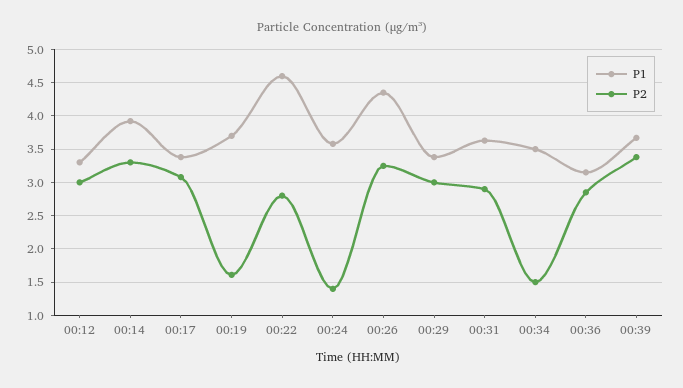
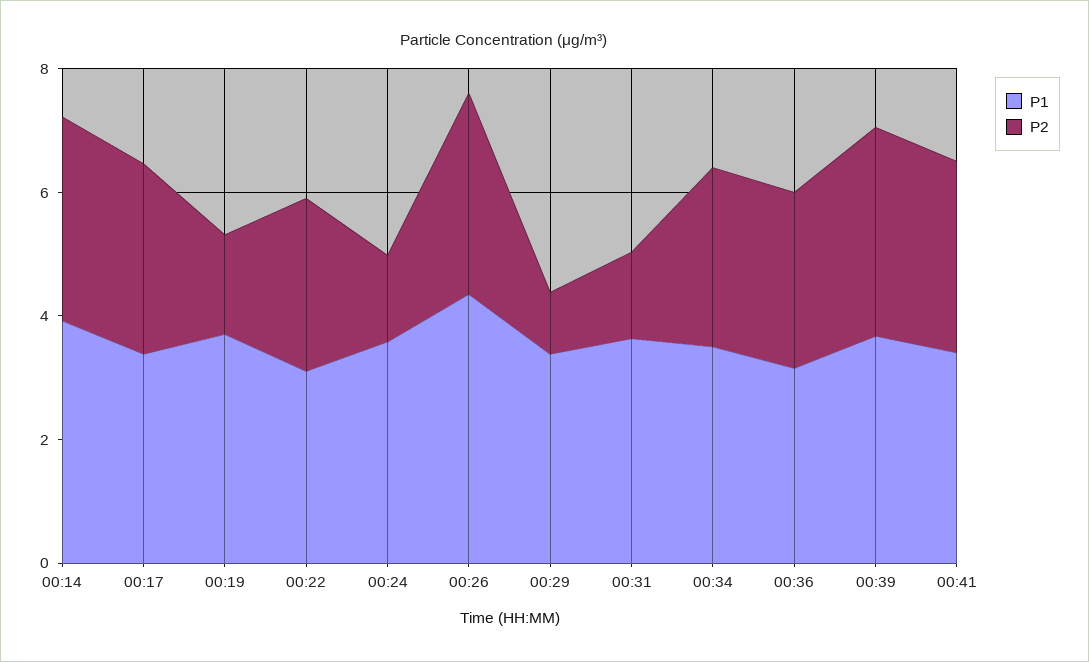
P1, 00:12: 3.3 -> none
P2, 00:12: 3 -> none
P1, 00:22: 4.6 -> 3
P2, 00:29: 3 -> 1
P2, 00:31: 2.9 -> 1.5
P2, 00:34: 1.5 -> 3
P1, 00:41: none -> 3.5
P2, 00:41: none -> 3

